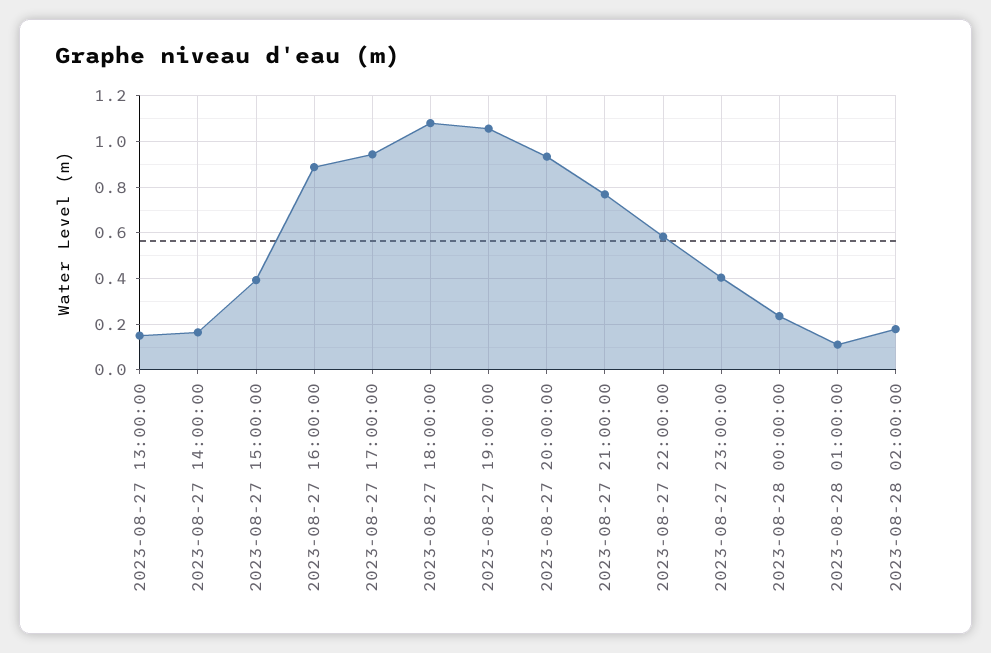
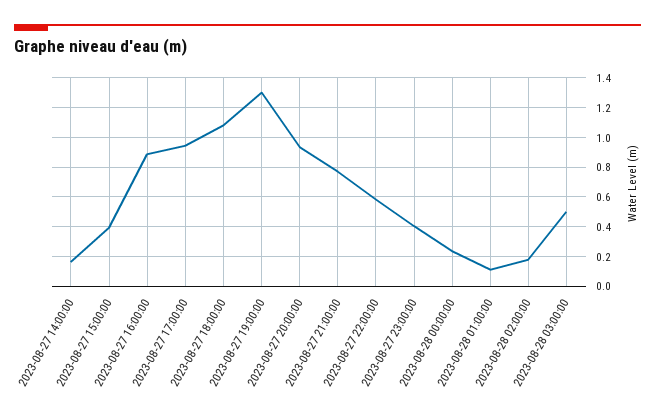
2023-08-27 13:00:00: 0.15 -> none
2023-08-27 19:00:00: 1.05 -> 1.3
2023-08-28 03:00:00: none -> 0.5

